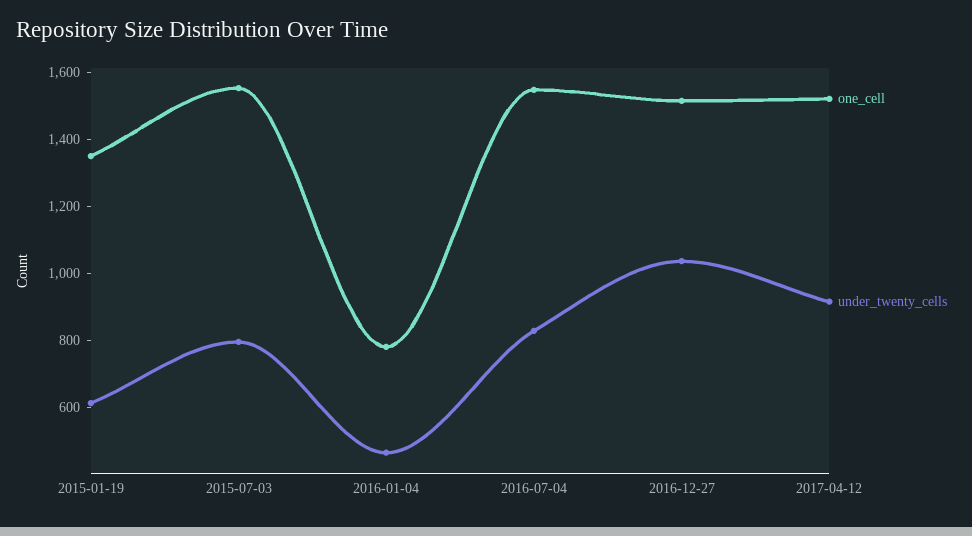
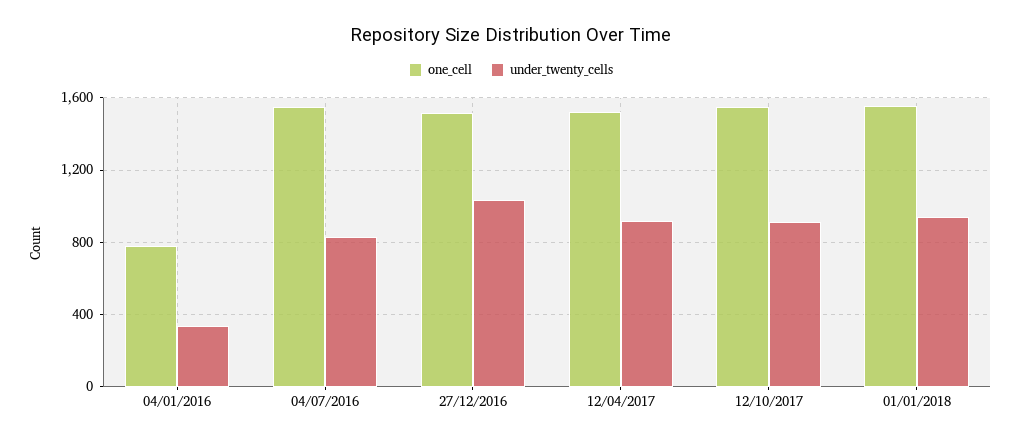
one_cell, 2015-01-19: 1350 -> none
under_twenty_cells, 2015-01-19: 600 -> none
one_cell, 2015-07-03: 1550 -> none
under_twenty_cells, 2015-07-03: 800 -> none
under_twenty_cells, 2016-01-04: 450 -> 350
one_cell, 12/10/2017: none -> 1550
under_twenty_cells, 12/10/2017: none -> 900
one_cell, 01/01/2018: none -> 1550
under_twenty_cells, 01/01/2018: none -> 950

